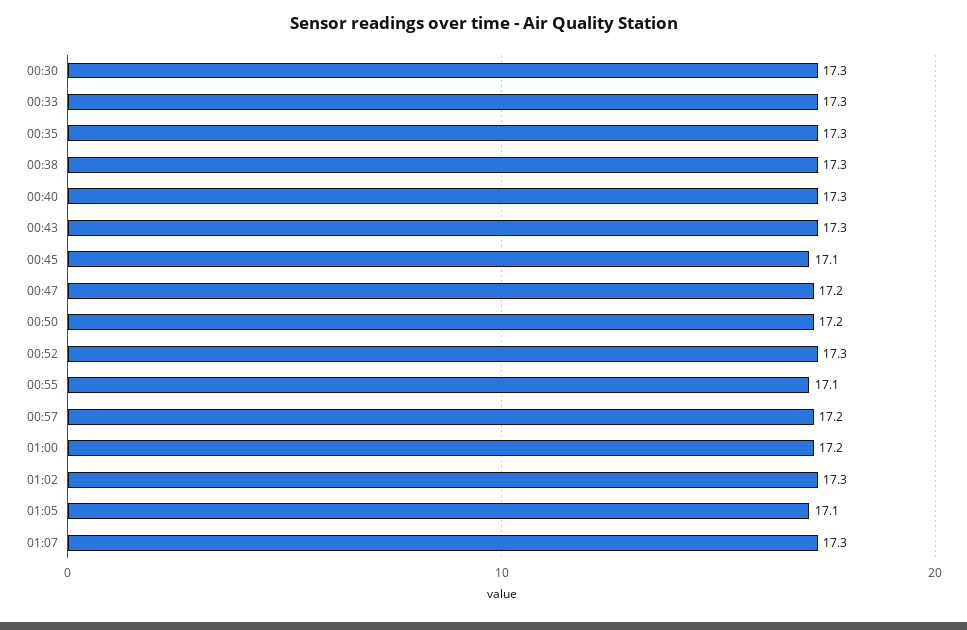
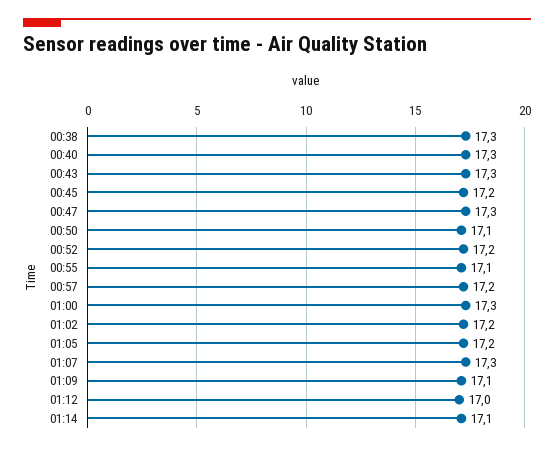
00:30: 17.3 -> none
00:33: 17.3 -> none
00:35: 17.3 -> none
00:45: 17.1 -> 17.2
00:47: 17.2 -> 17.3
00:50: 17.2 -> 17.1
00:52: 17.3 -> 17.2
01:00: 17.2 -> 17.3
01:02: 17.3 -> 17.2
01:05: 17.1 -> 17.2
01:09: none -> 17.1
01:12: none -> 17
01:14: none -> 17.1

